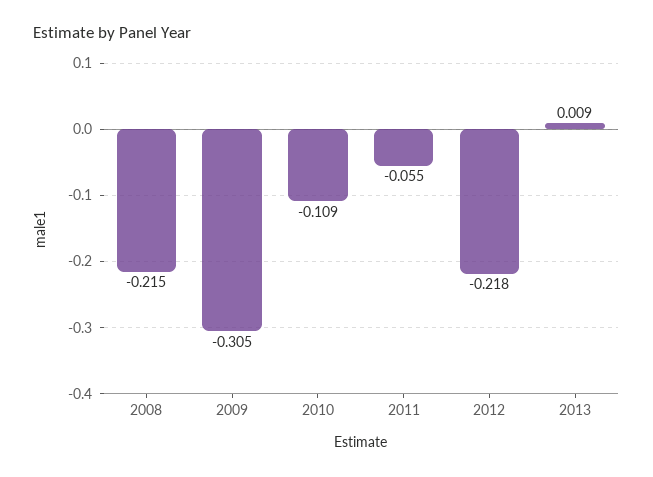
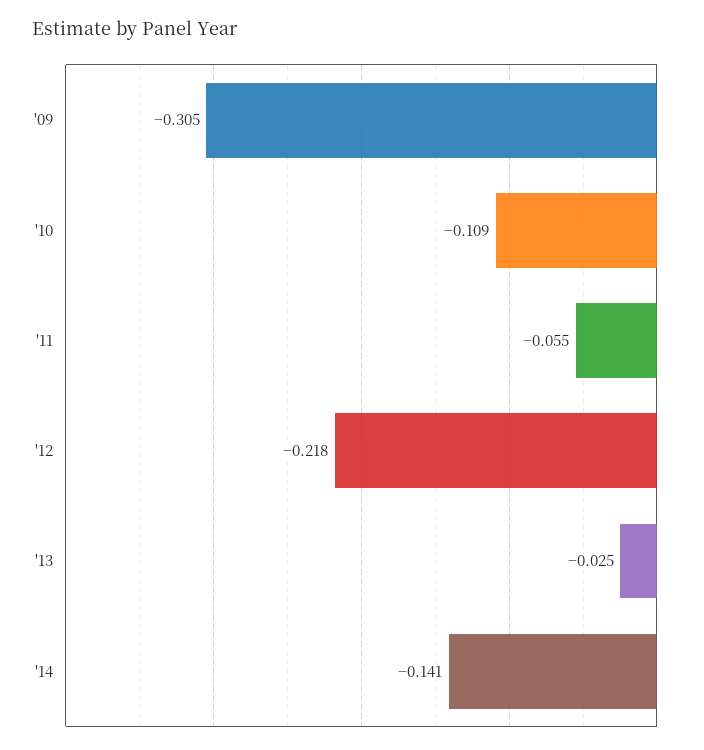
2008: -0.215 -> none
2013: 0.009 -> -0.025
'14: none -> -0.141

